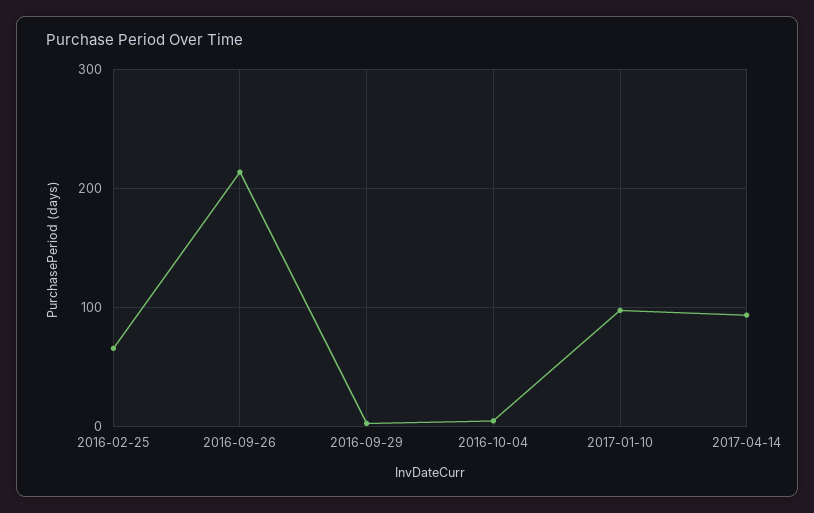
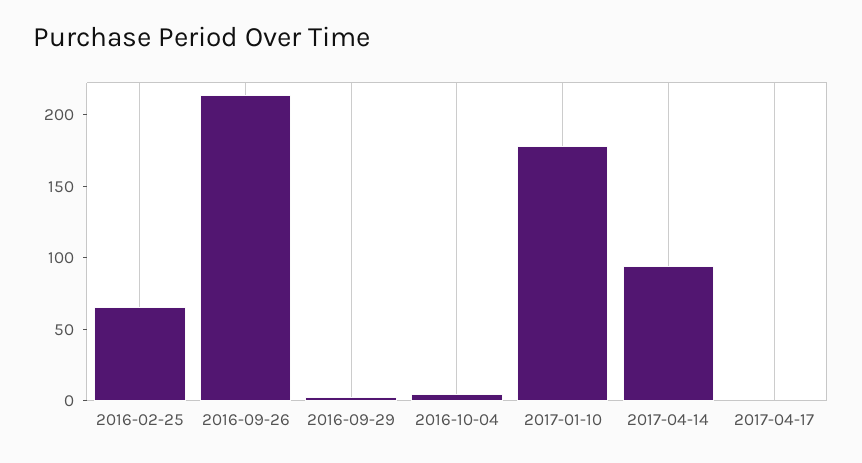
2017-01-10: 100 -> 180
2017-04-17: none -> 0

